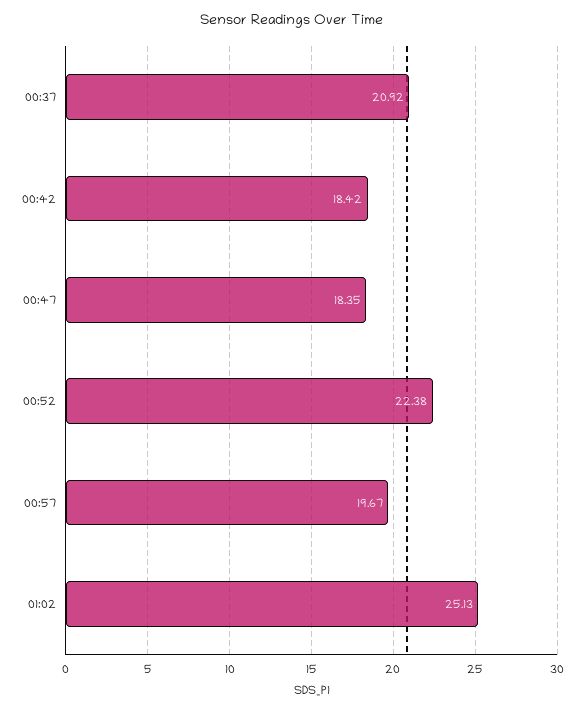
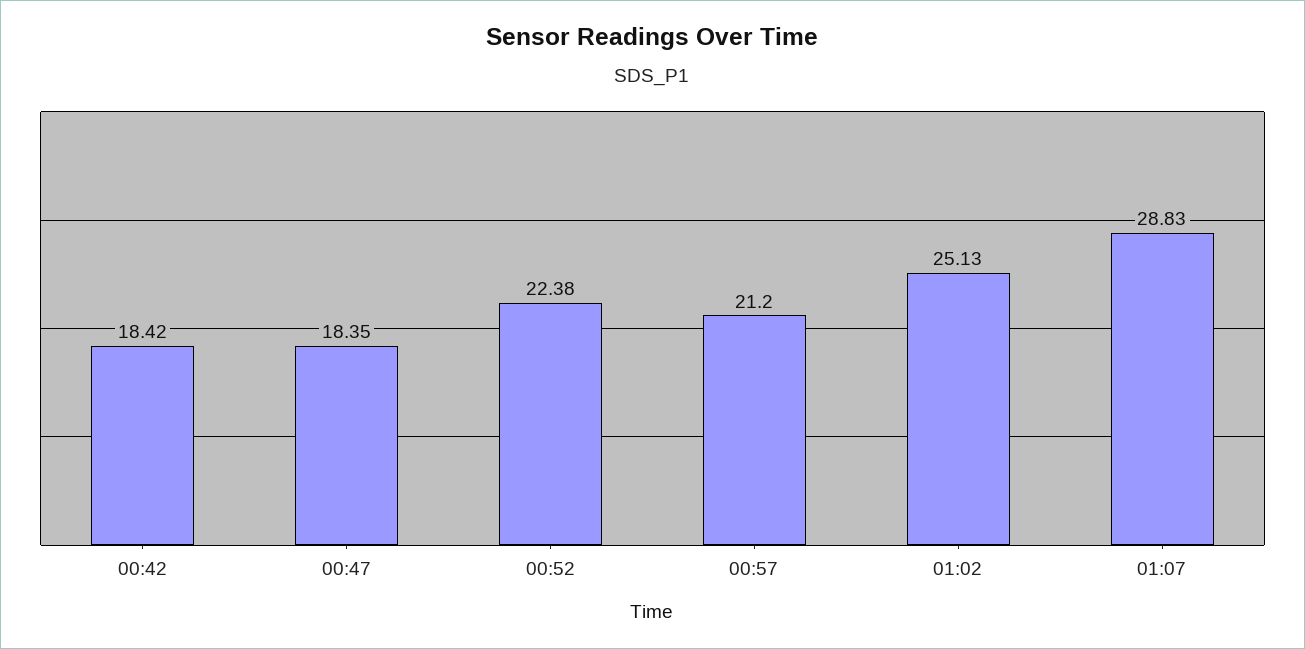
00:37: 20.92 -> none
00:57: 19.67 -> 21.2
01:07: none -> 28.83

